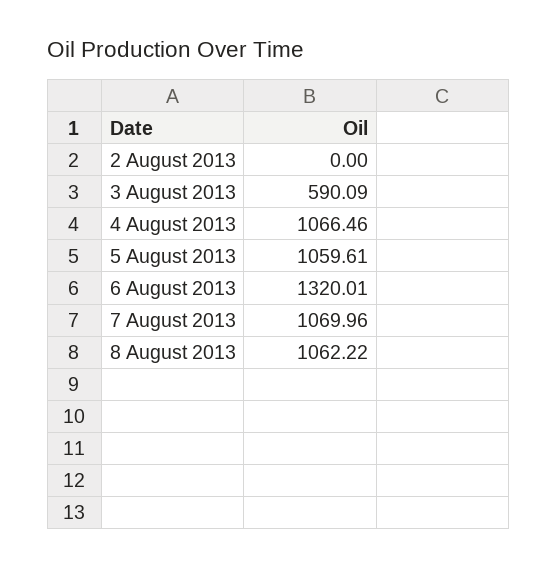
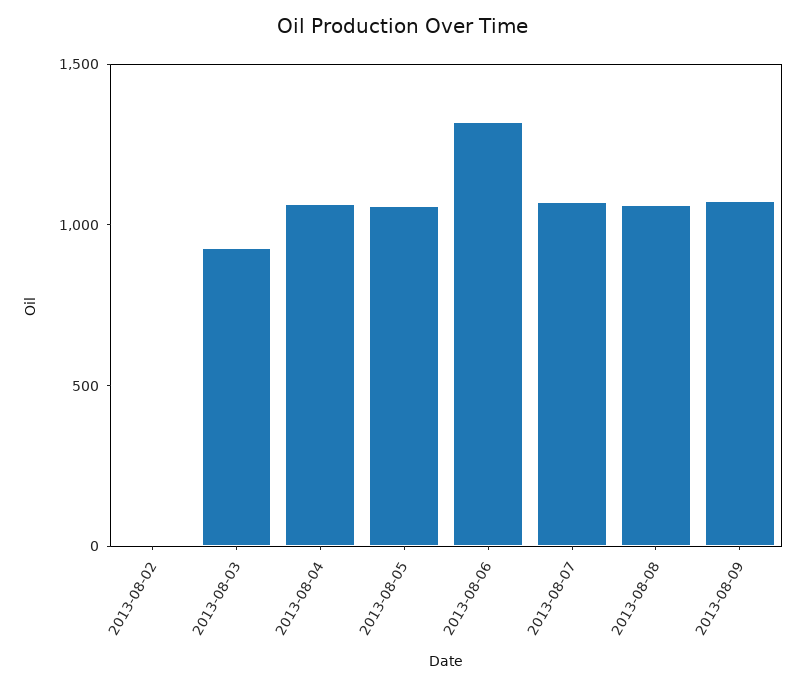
3 August 2013: 590.09 -> 900
2013-08-09: none -> 1100

